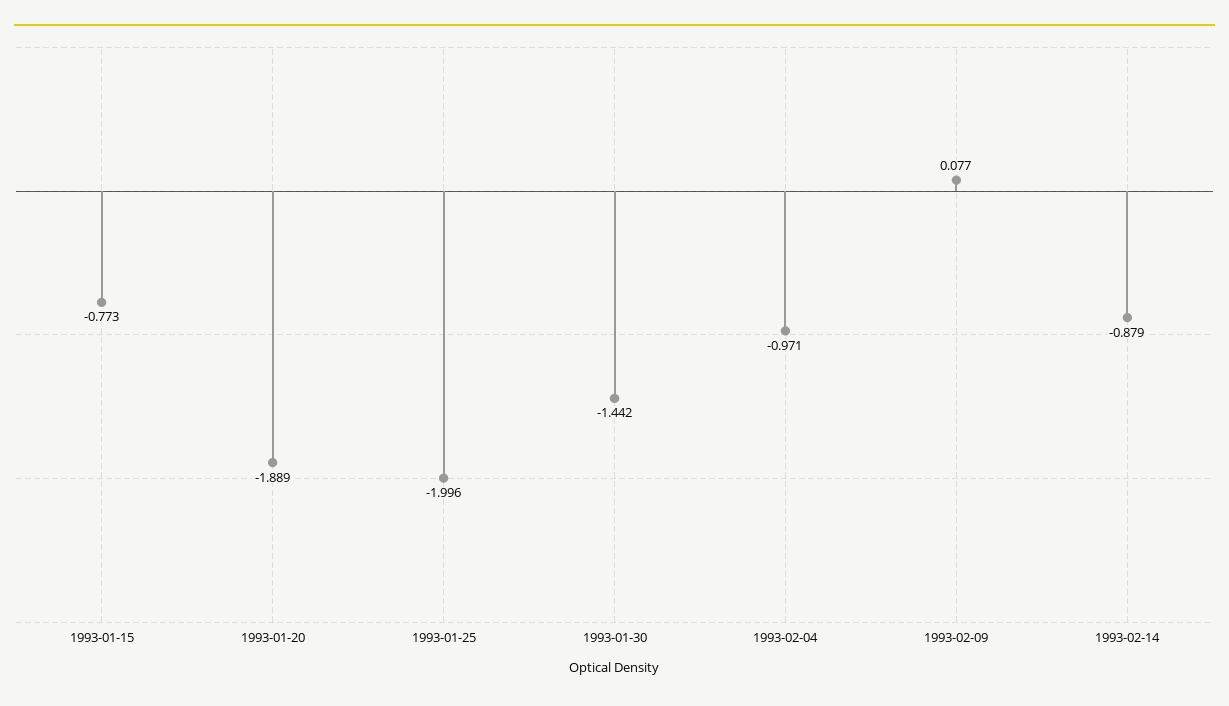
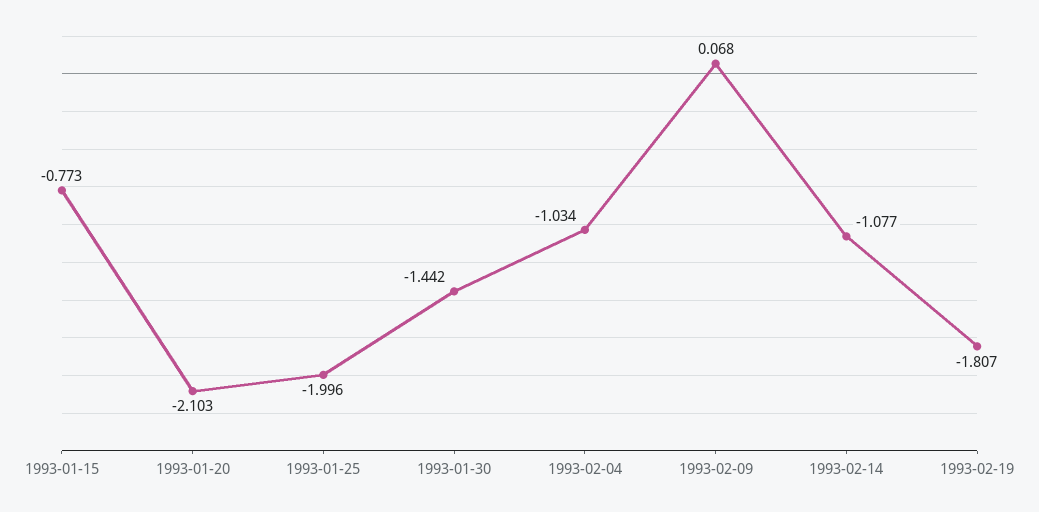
1993-01-20: -1.889 -> -2.103
1993-02-04: -0.971 -> -1.034
1993-02-09: 0.077 -> 0.068
1993-02-14: -0.879 -> -1.077
1993-02-19: none -> -1.807

